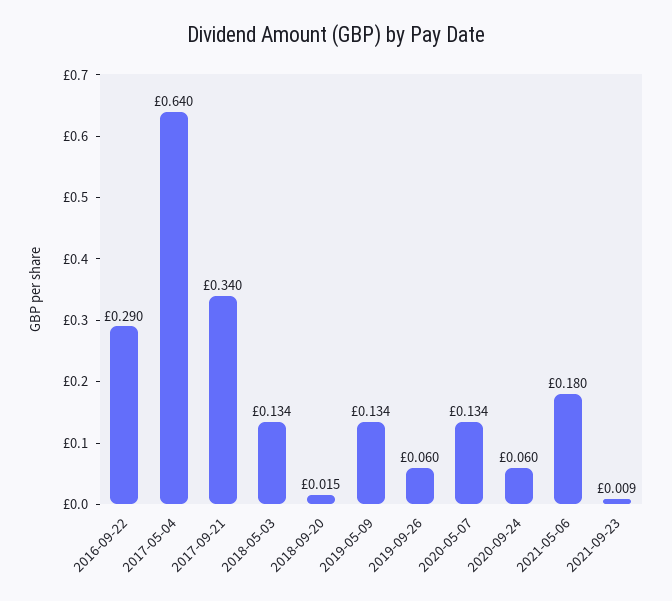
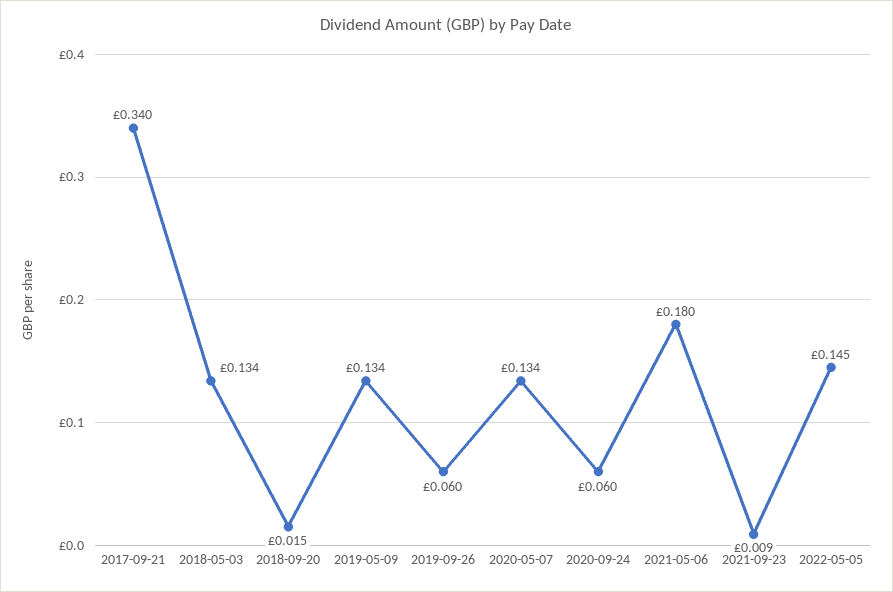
2016-09-22: 0.29 -> none
2017-05-04: 0.64 -> none
2022-05-05: none -> 0.145

